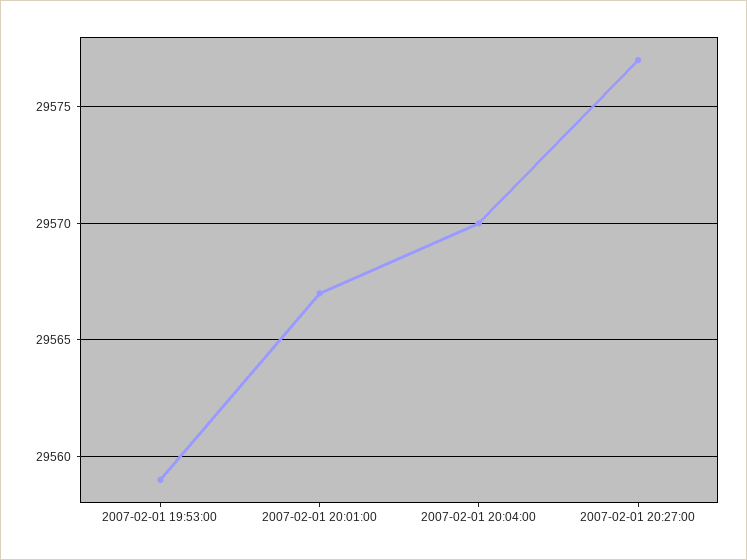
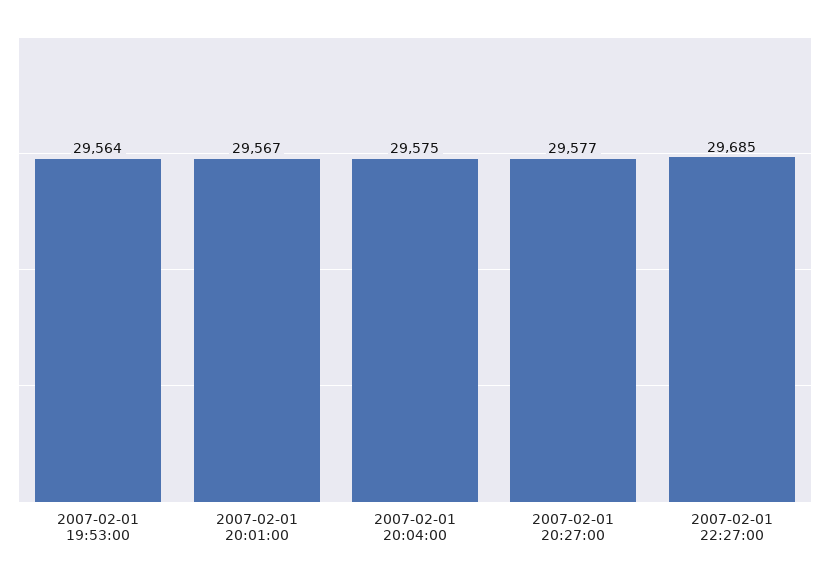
2007-02-01 19:53:00: 29559 -> 29564
2007-02-01 20:04:00: 29570 -> 29575
2007-02-01 22:27:00: none -> 29685

